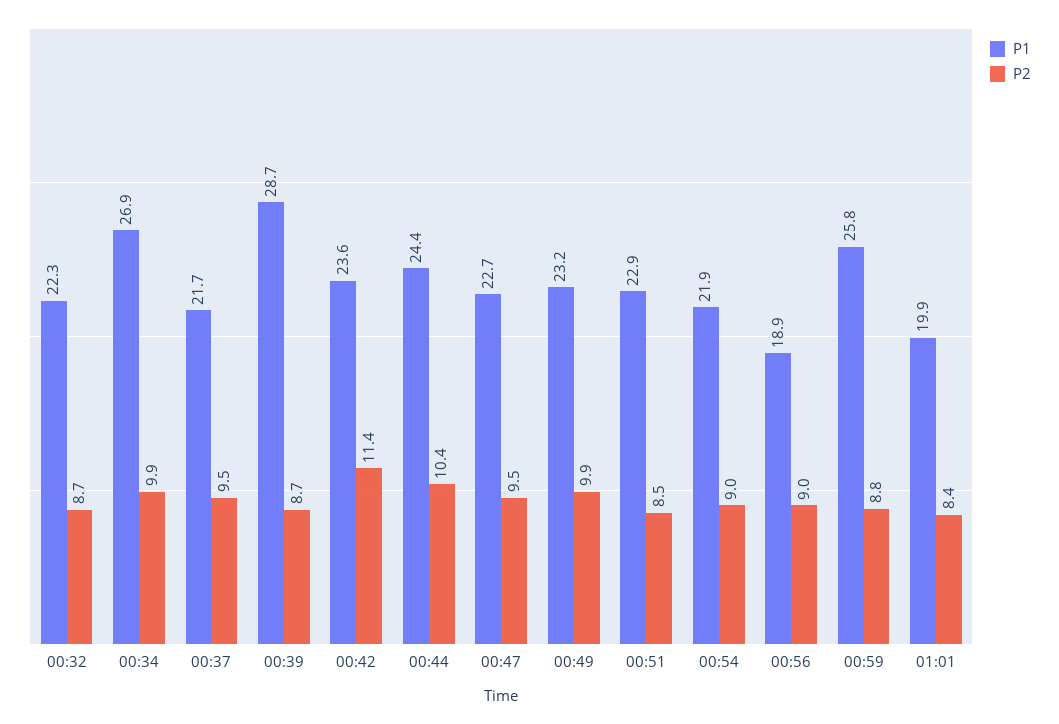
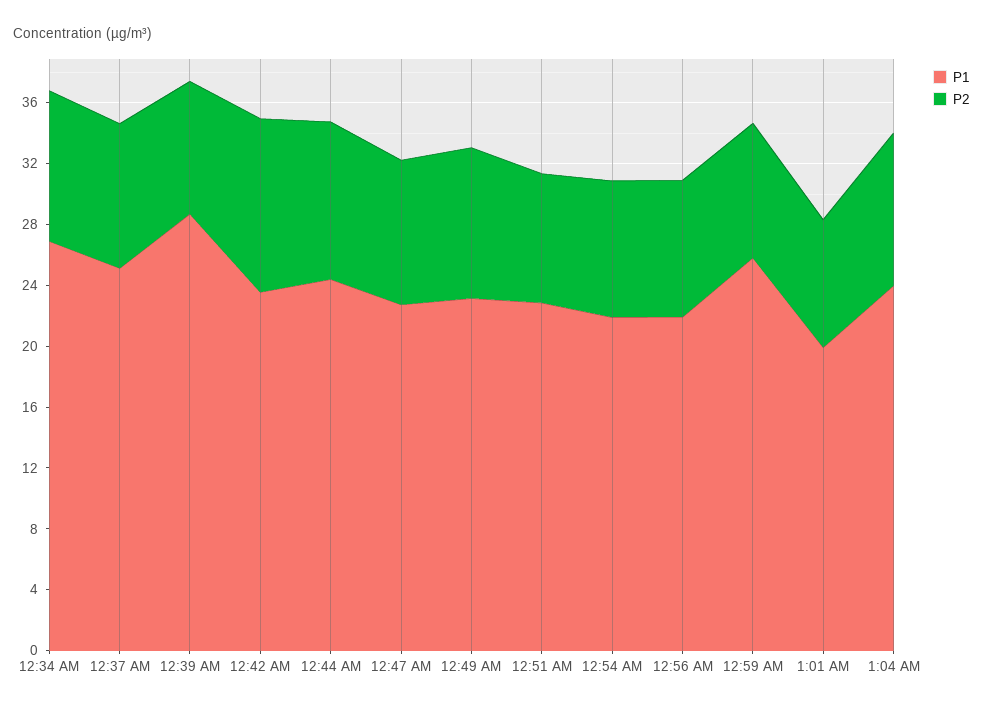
P1, 00:32: 22.3 -> none
P2, 00:32: 8.7 -> none
P1, 00:37: 21.7 -> 25
P1, 00:56: 18.9 -> 22
P1, 1:04 AM: none -> 24
P2, 1:04 AM: none -> 10

